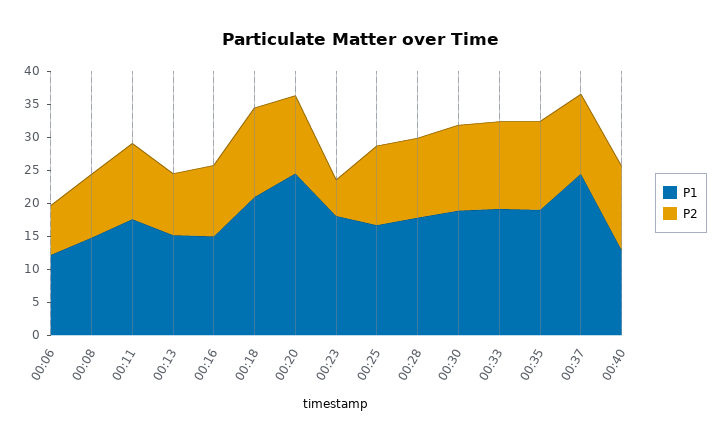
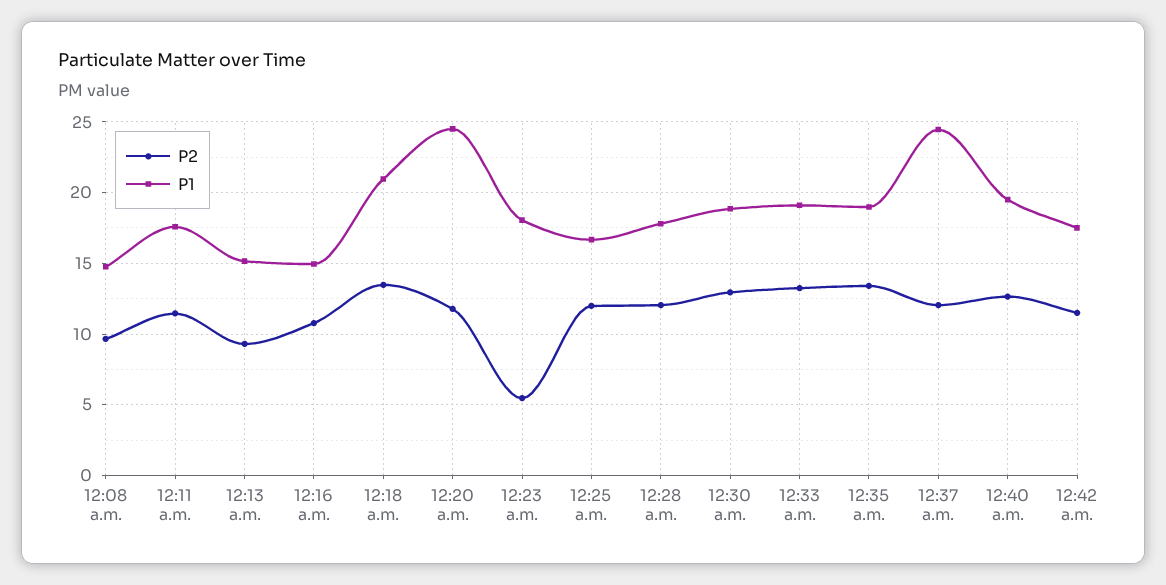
P1, 00:06: 12.5 -> none
P2, 00:06: 7.5 -> none
P1, 00:40: 12.5 -> 19.5
P2, 12:42 a.m.: none -> 11.5
P1, 12:42 a.m.: none -> 17.5

